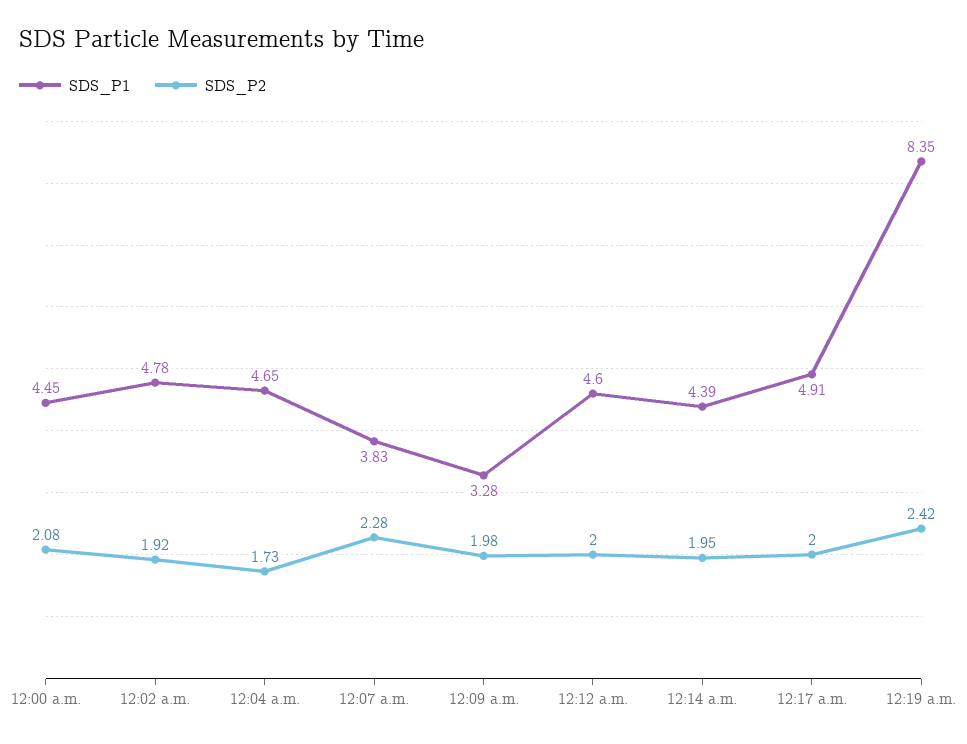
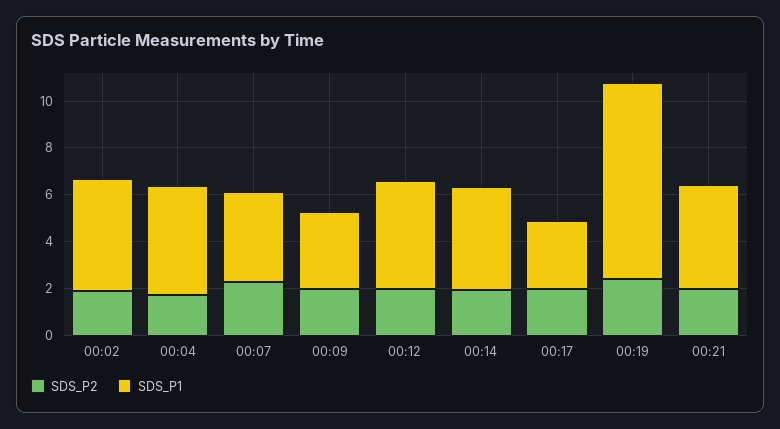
SDS_P1, 12:00 a.m.: 4.45 -> none
SDS_P2, 12:00 a.m.: 2.08 -> none
SDS_P1, 12:17 a.m.: 4.91 -> 3
SDS_P2, 00:21: none -> 2
SDS_P1, 00:21: none -> 4.5

